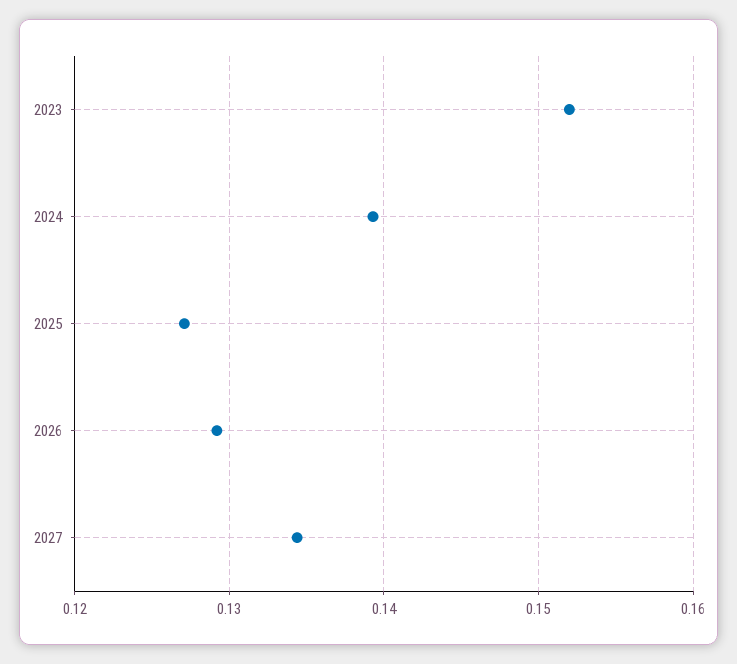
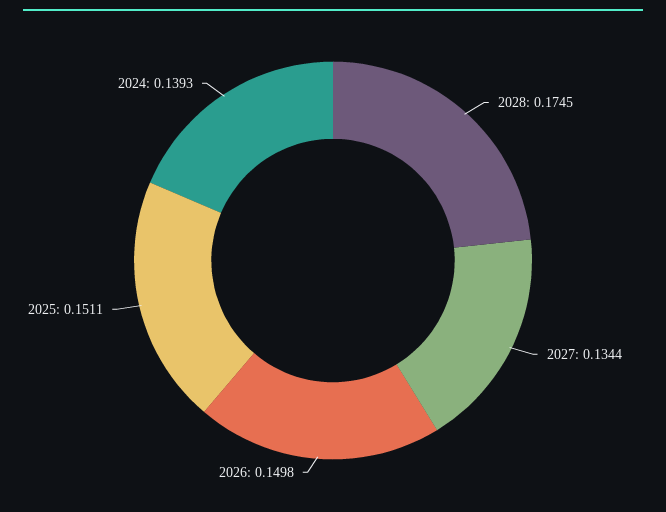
2023: 0.152 -> none
2025: 0.127 -> 0.1511
2026: 0.129 -> 0.1498
2028: none -> 0.1745

